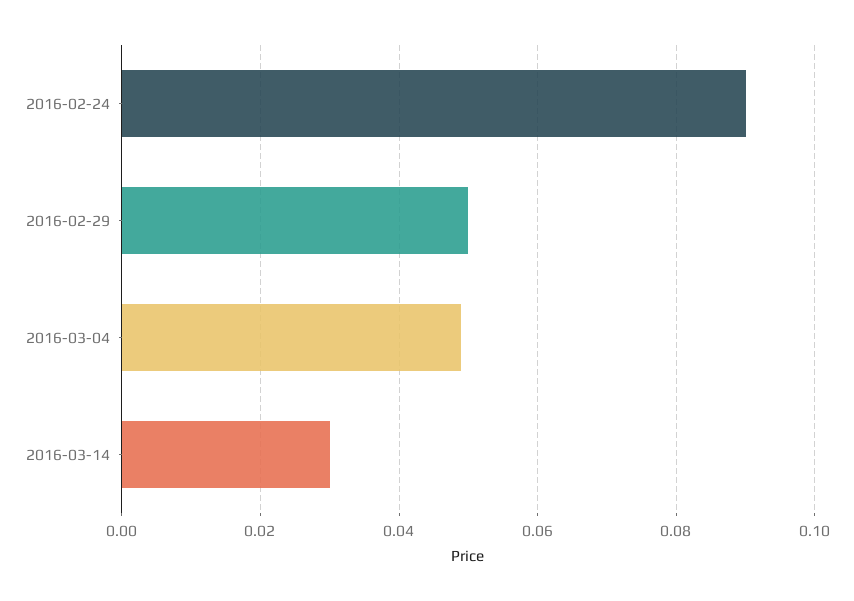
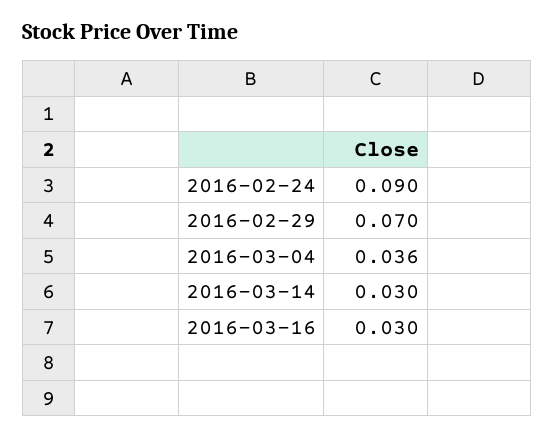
2016-02-29: 0.05 -> 0.07
2016-03-04: 0.05 -> 0.036
2016-03-16: none -> 0.03

